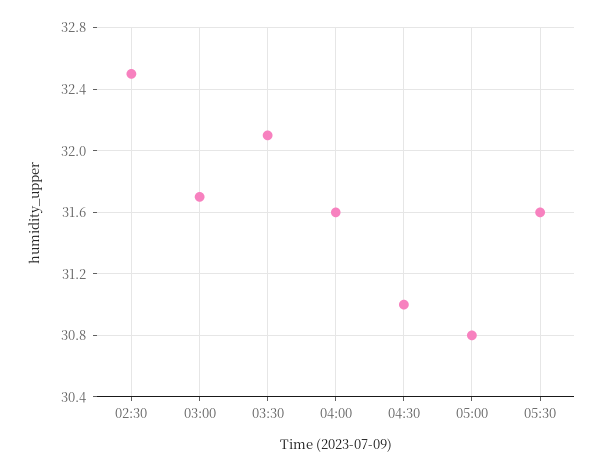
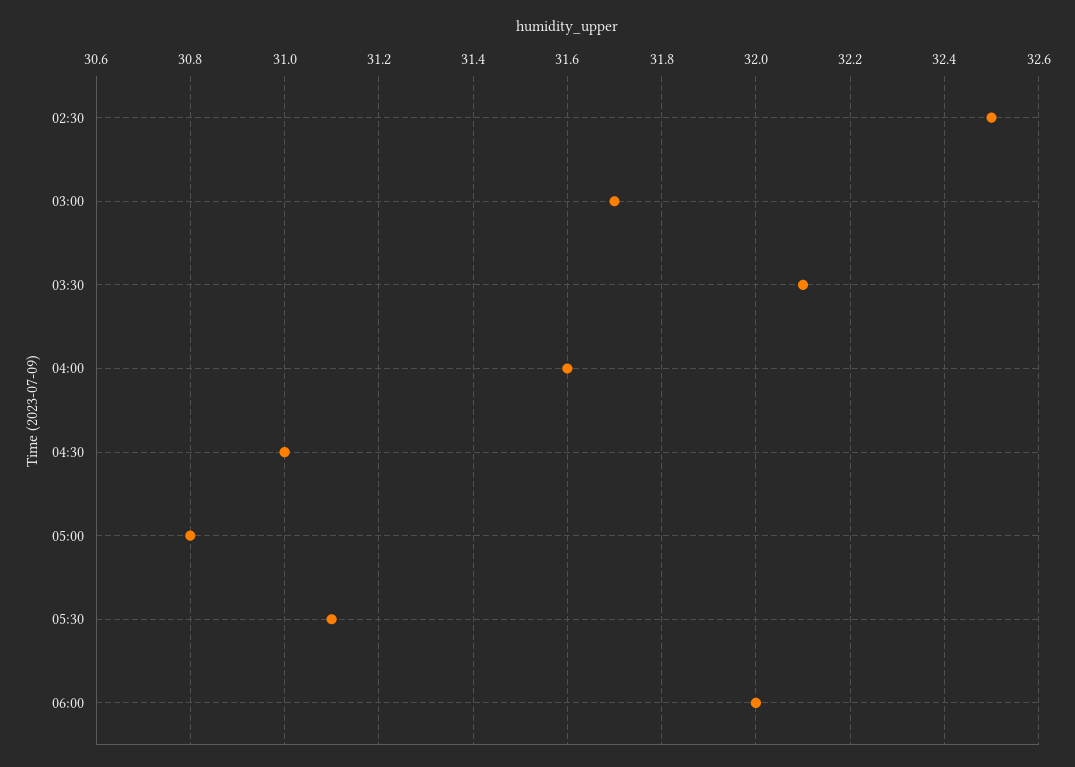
05:30: 31.6 -> 31.1
06:00: none -> 32

